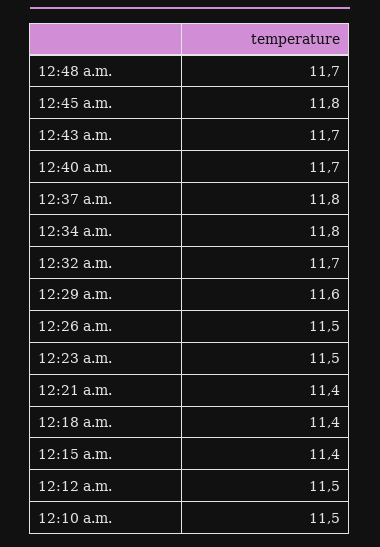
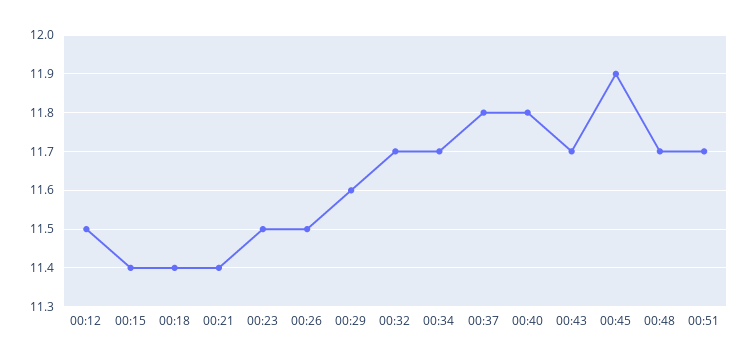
12:45 a.m.: 11.8 -> 11.9
12:40 a.m.: 11.7 -> 11.8
12:34 a.m.: 11.8 -> 11.7
12:10 a.m.: 11.5 -> none
00:51: none -> 11.7

